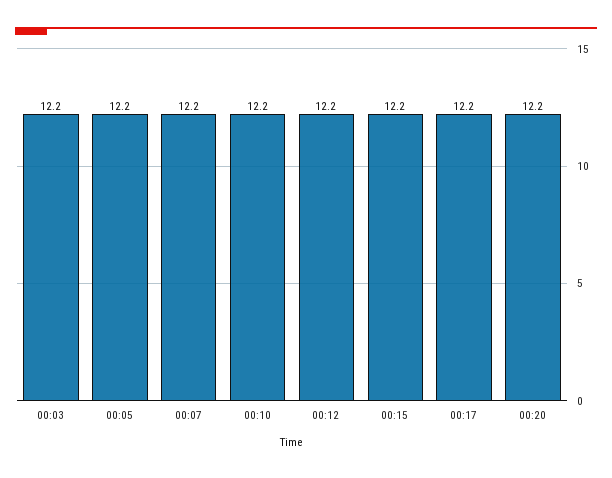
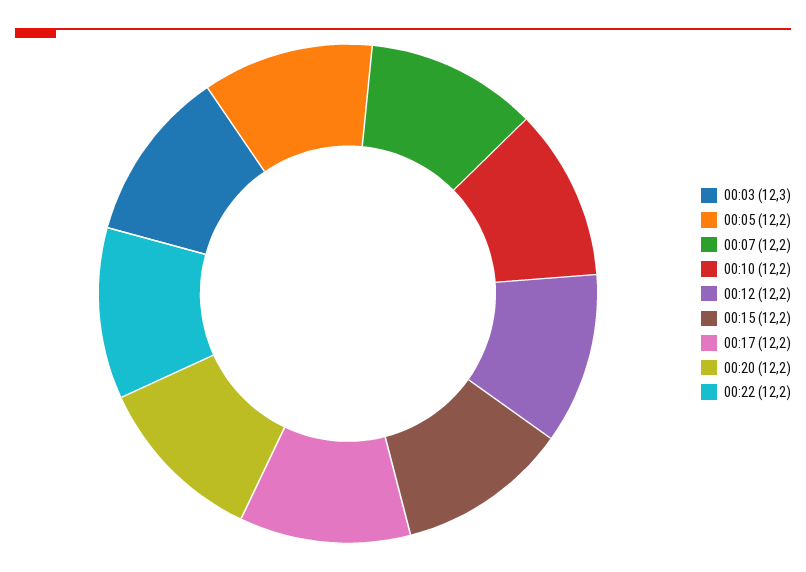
00:03: 12.2 -> 12.3
00:22: none -> 12.2

